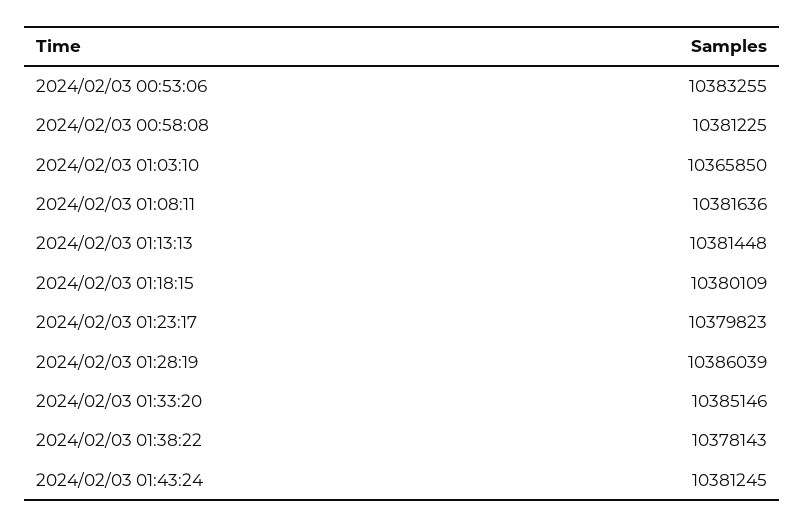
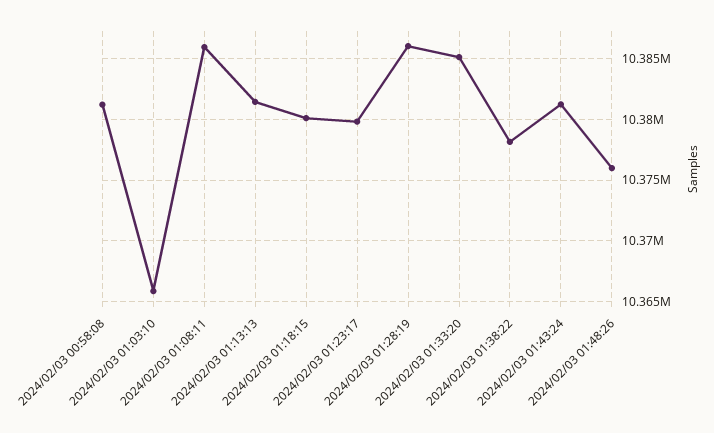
2024/02/03 00:53:06: 10383255 -> none
2024/02/03 01:08:11: 10381636 -> 10386000
2024/02/03 01:48:26: none -> 10376000

